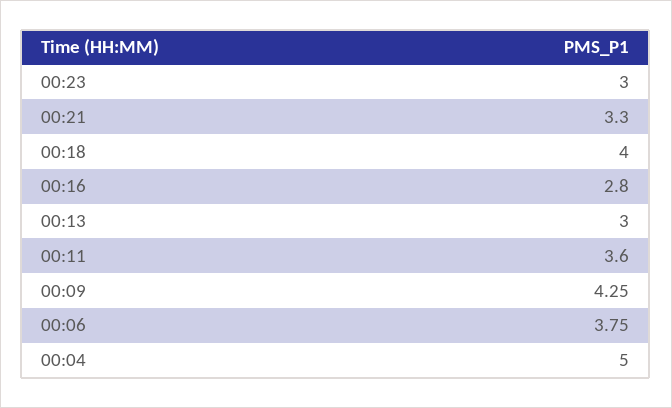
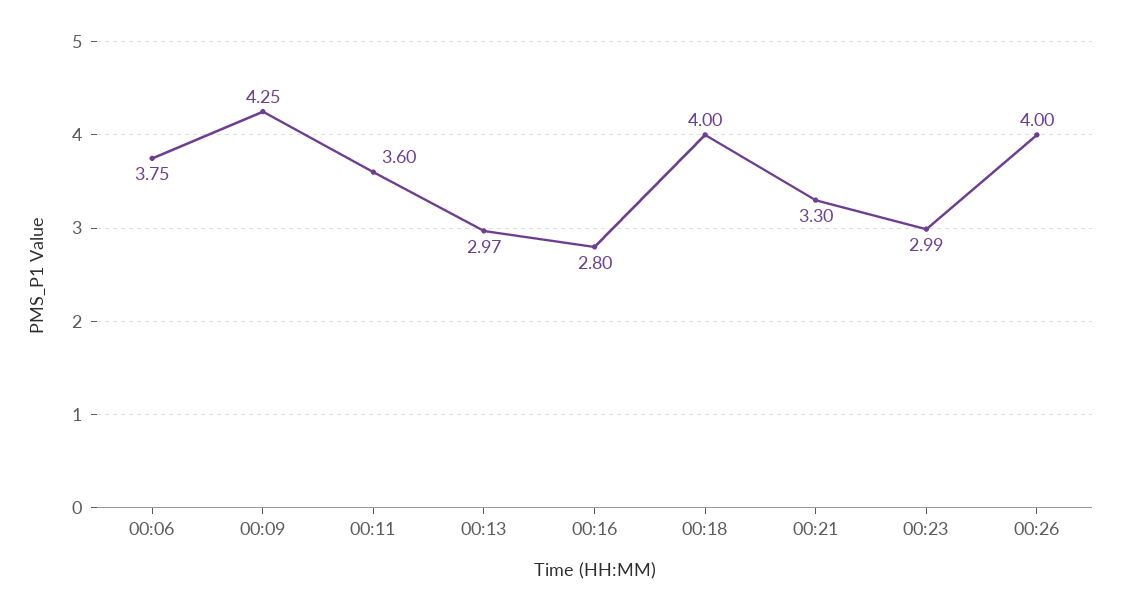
00:23: 3 -> 2.99
00:13: 3 -> 2.97
00:04: 5 -> none
00:26: none -> 4

